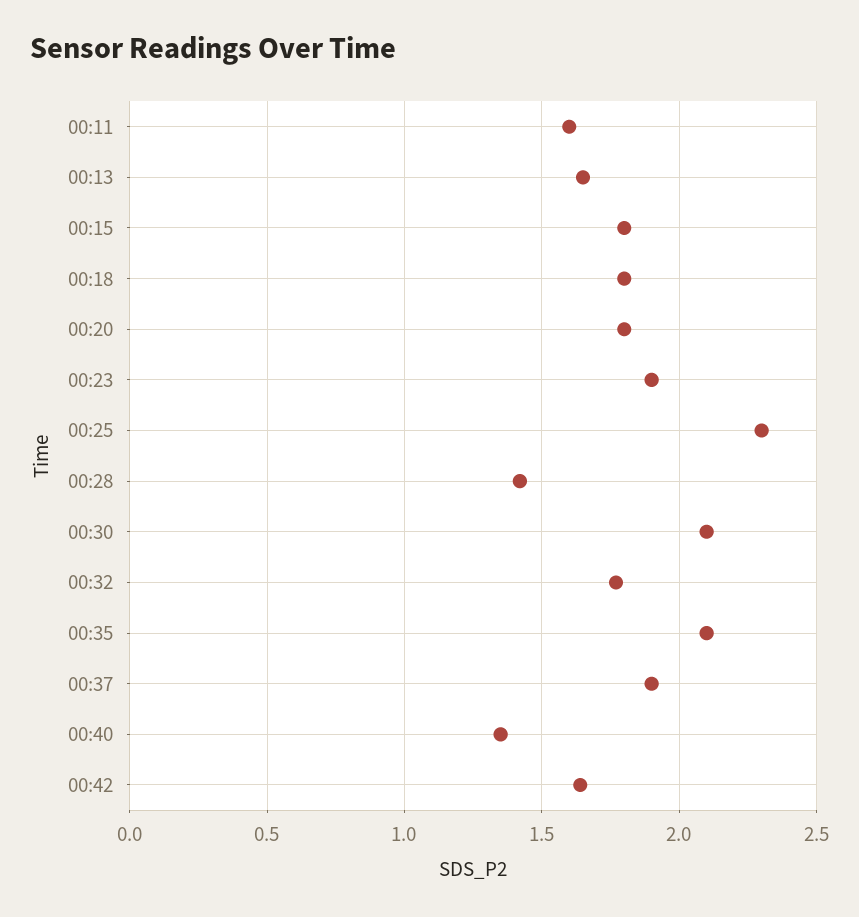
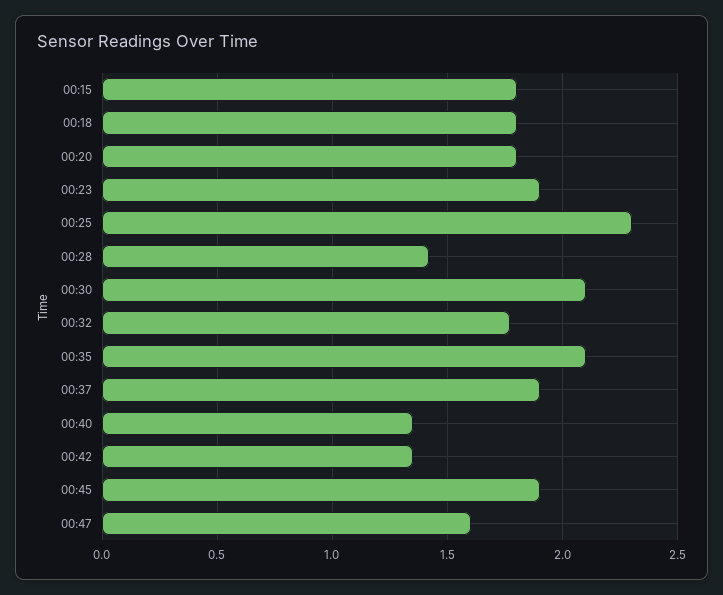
00:11: 1.6 -> none
00:13: 1.65 -> none
00:42: 1.65 -> 1.35
00:45: none -> 1.9
00:47: none -> 1.6

